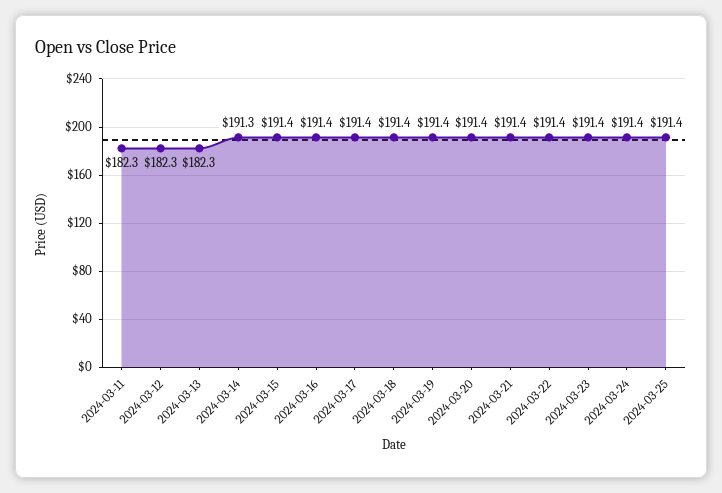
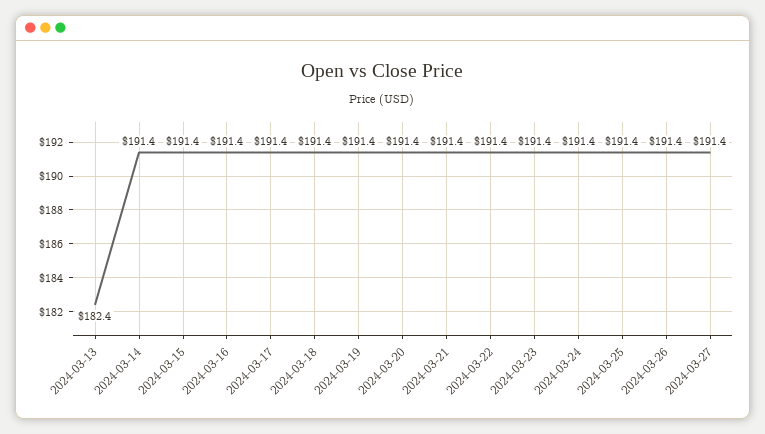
2024-03-11: 182.3 -> none
2024-03-12: 182.3 -> none
2024-03-13: 182.3 -> 182.4
2024-03-14: 191.3 -> 191.4
2024-03-26: none -> 191.4
2024-03-27: none -> 191.4

